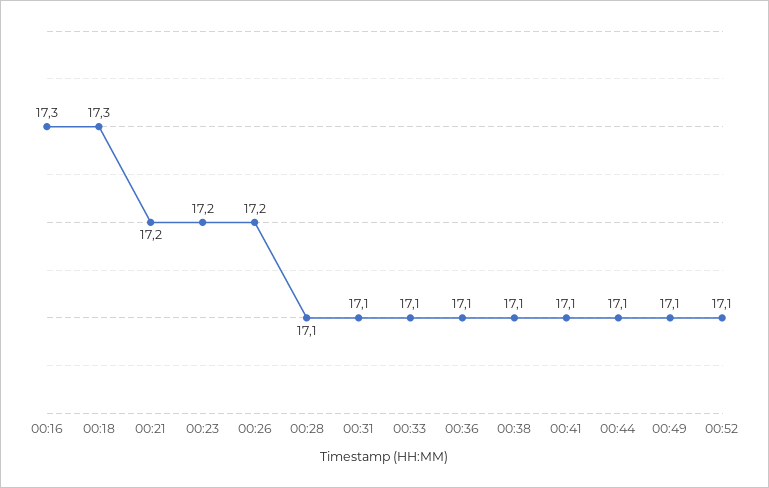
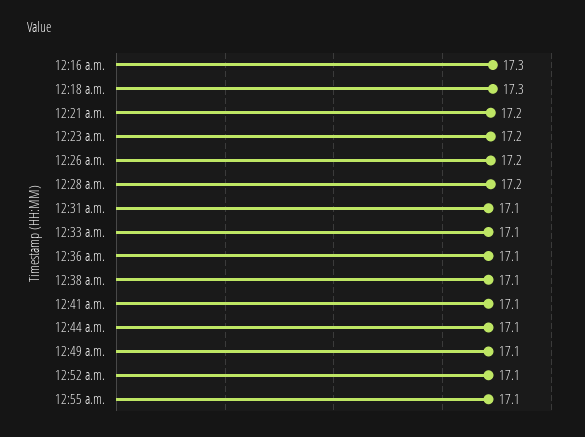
00:28: 17.1 -> 17.2
12:55 a.m.: none -> 17.1

